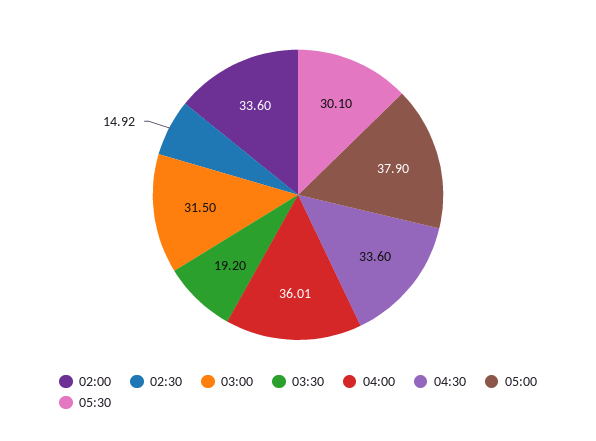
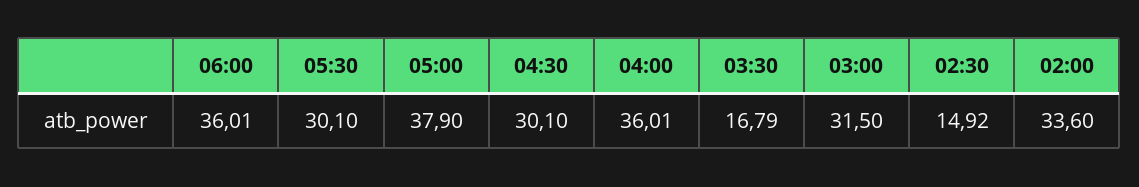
03:30: 19.2 -> 16.79
04:30: 33.6 -> 30.1
06:00: none -> 36.01

